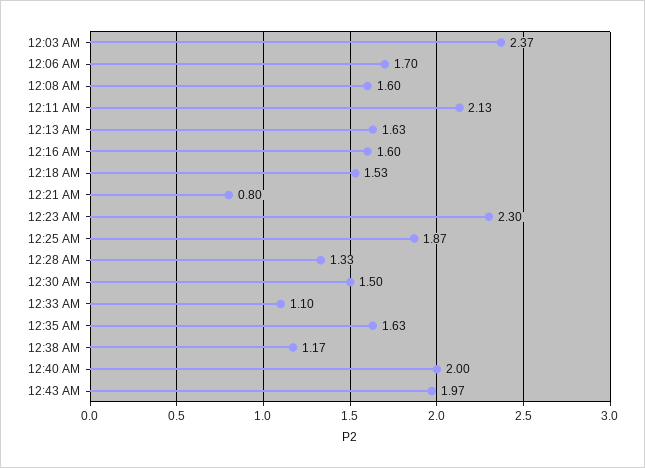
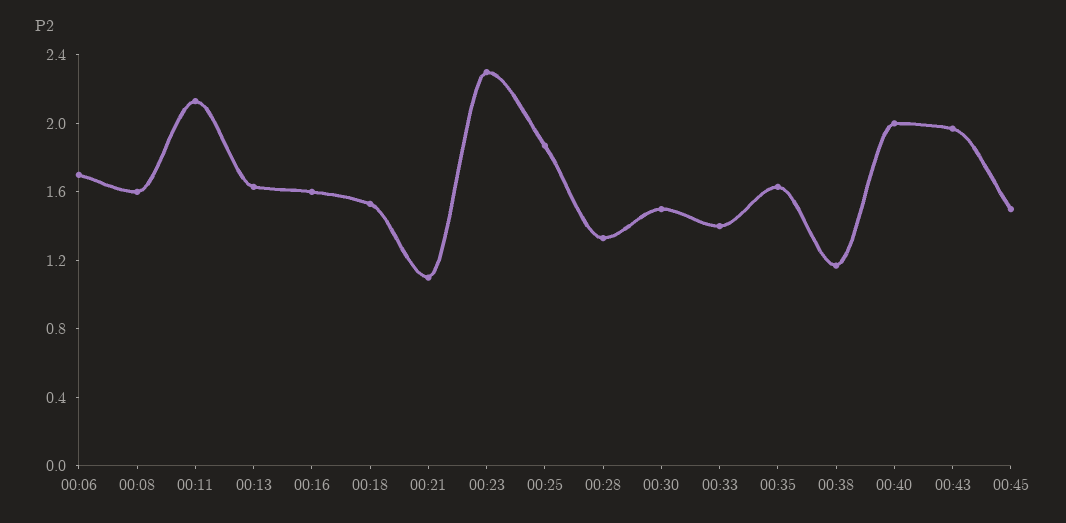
12:03 AM: 2.37 -> none
12:21 AM: 0.8 -> 1.1
12:33 AM: 1.1 -> 1.4
00:45: none -> 1.5

